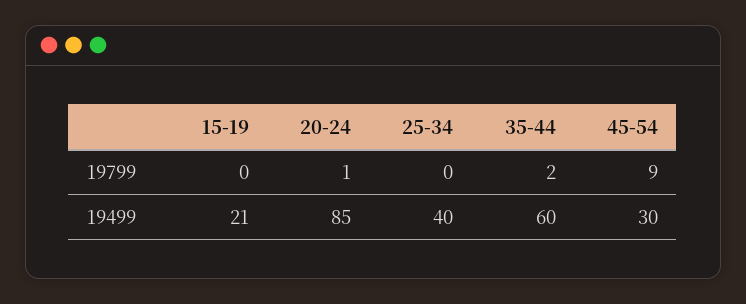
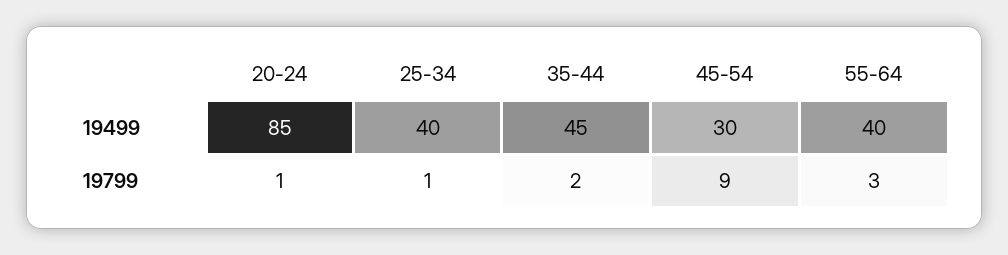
15-19, 19799: 0 -> none
25-34, 19799: 0 -> 1
15-19, 19499: 21 -> none
35-44, 19499: 60 -> 45
55-64, 19499: none -> 40
55-64, 19799: none -> 3

